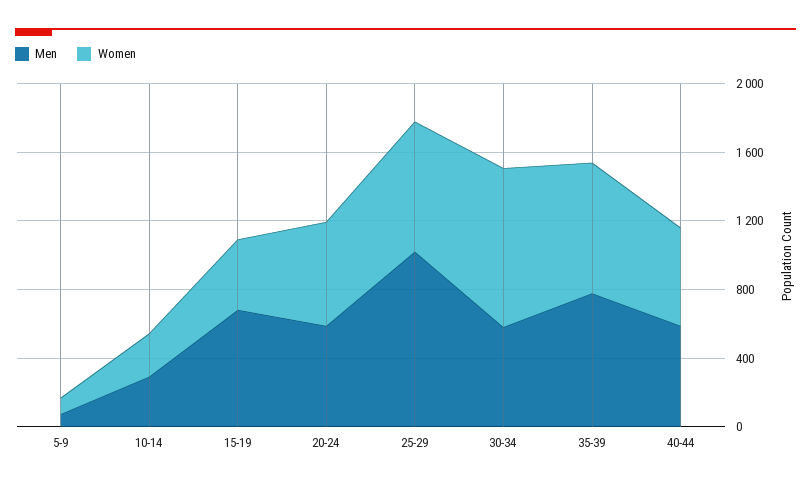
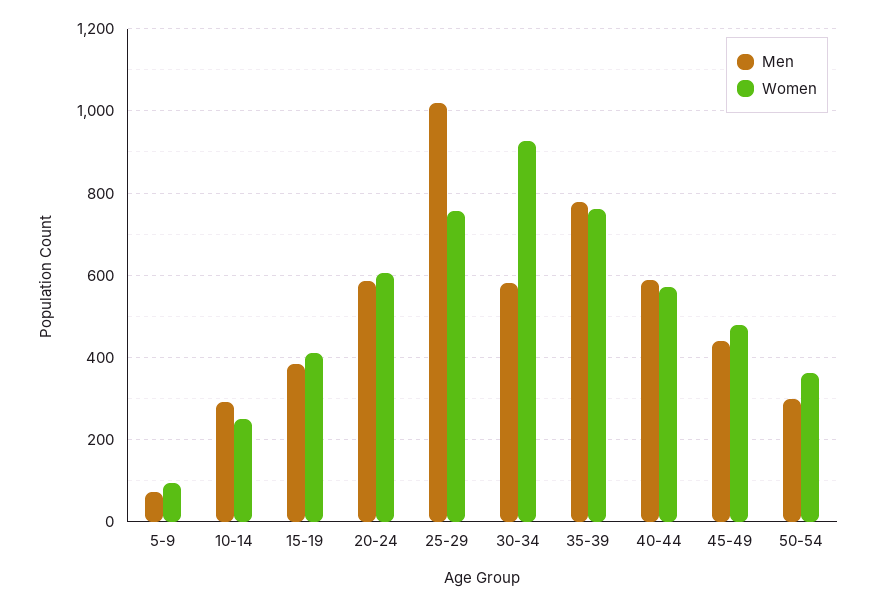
Men, 15-19: 700 -> 380
Men, 45-49: none -> 440
Women, 45-49: none -> 480
Men, 50-54: none -> 300
Women, 50-54: none -> 360

